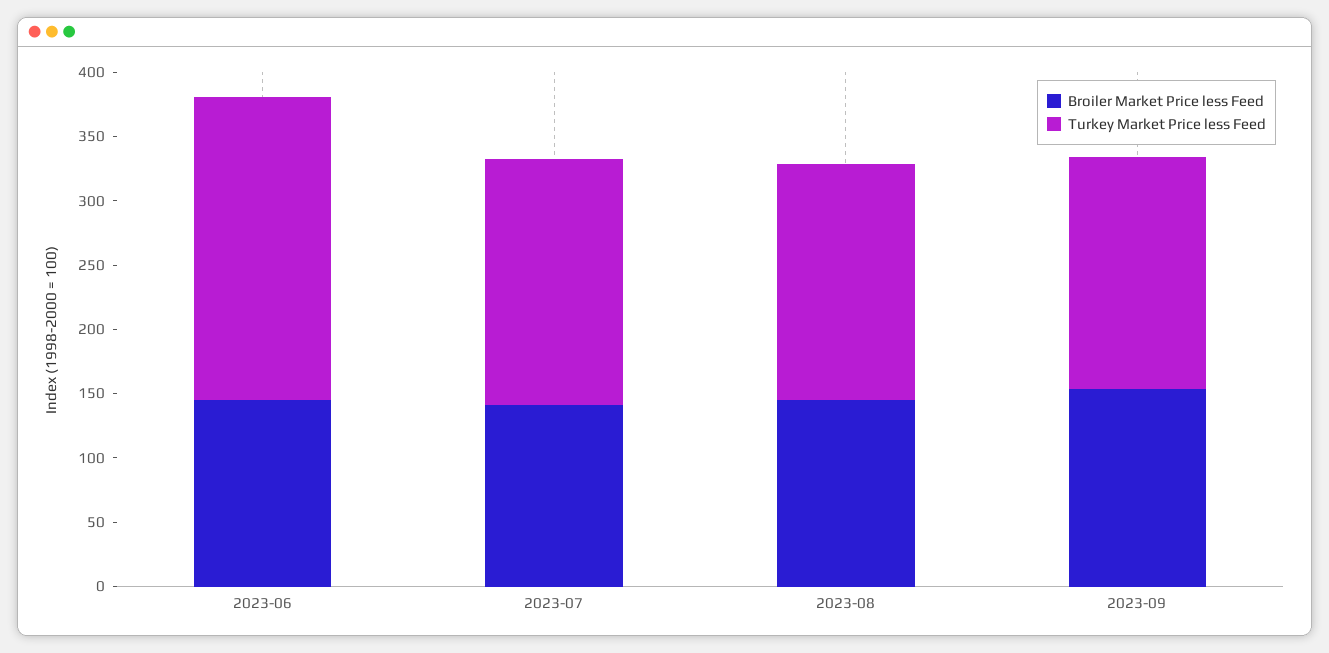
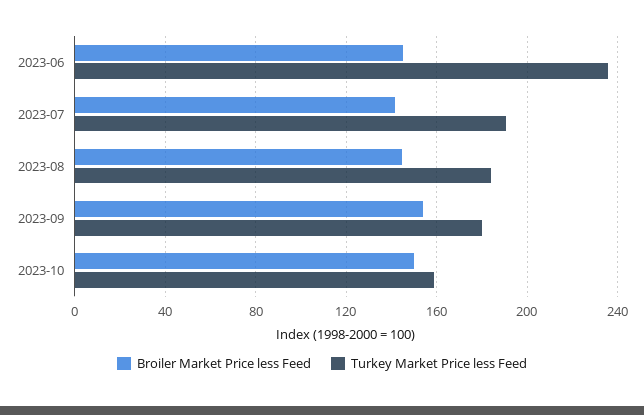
Broiler Market Price less Feed, 2023-10: none -> 150
Turkey Market Price less Feed, 2023-10: none -> 160

